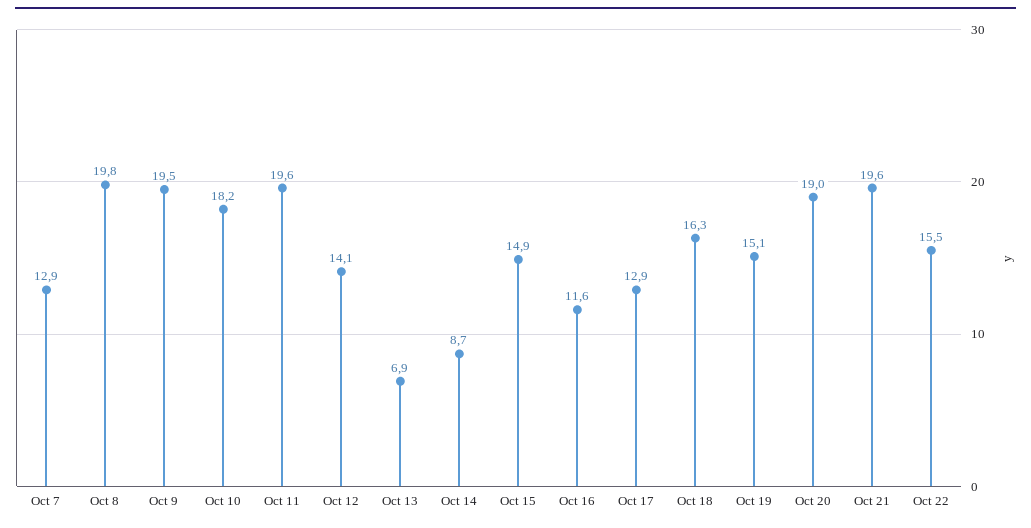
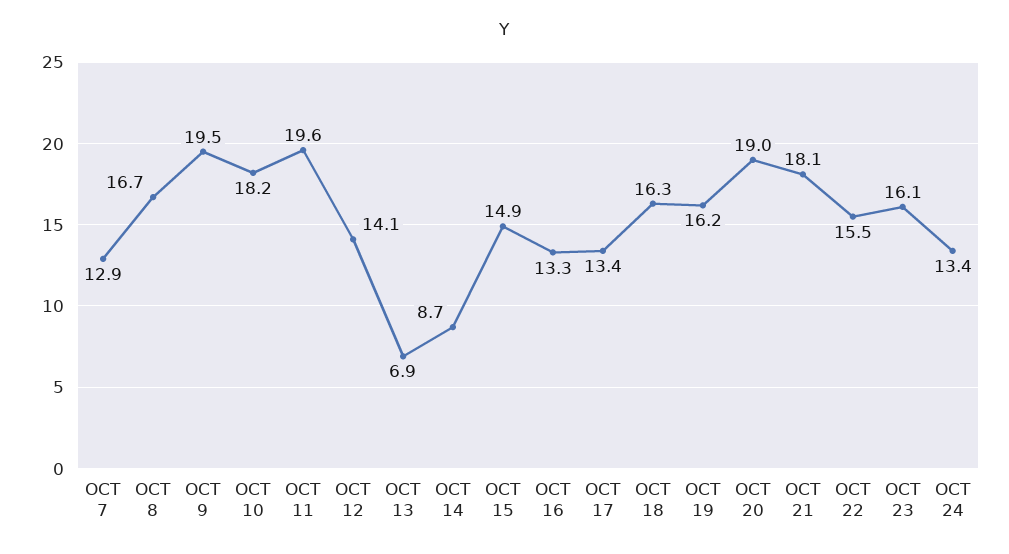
Oct 8: 19.8 -> 16.7
Oct 16: 11.6 -> 13.3
Oct 17: 12.9 -> 13.4
Oct 19: 15.1 -> 16.2
Oct 21: 19.6 -> 18.1
OCT 23: none -> 16.1
OCT 24: none -> 13.4

